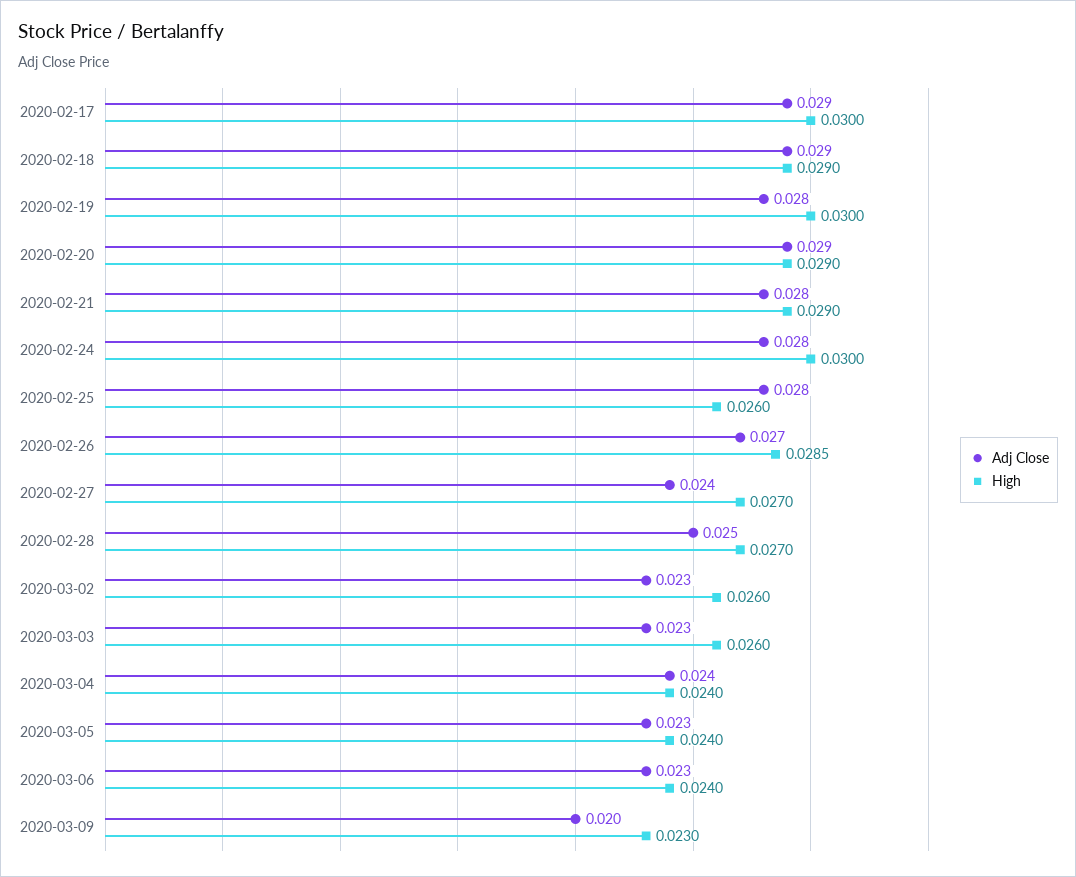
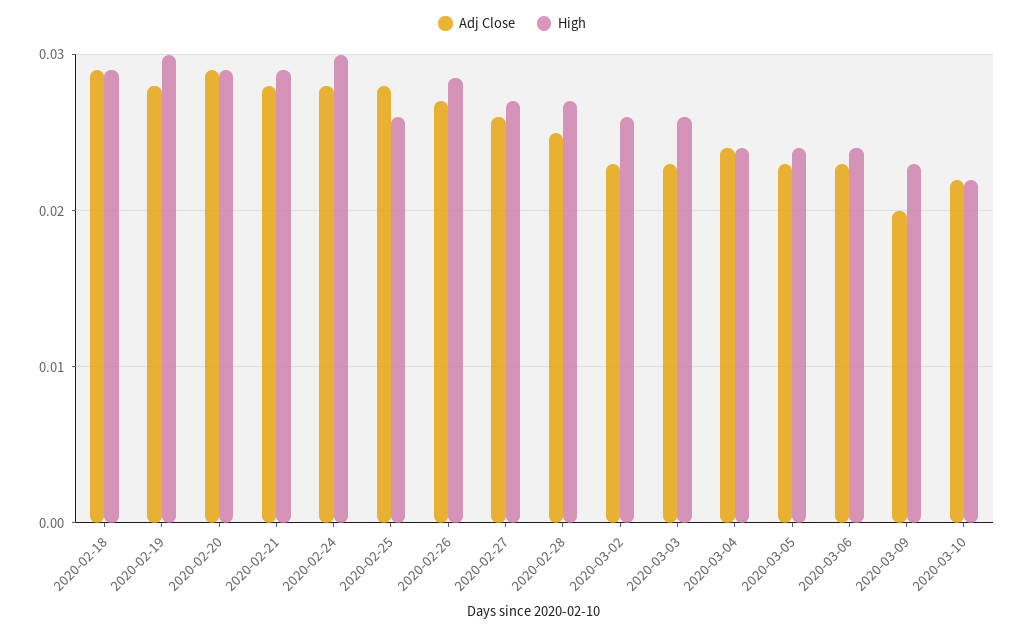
Adj Close, 2020-02-17: 0.029 -> none
High, 2020-02-17: 0.03 -> none
Adj Close, 2020-02-27: 0.024 -> 0.026
Adj Close, 2020-03-10: none -> 0.022
High, 2020-03-10: none -> 0.022

